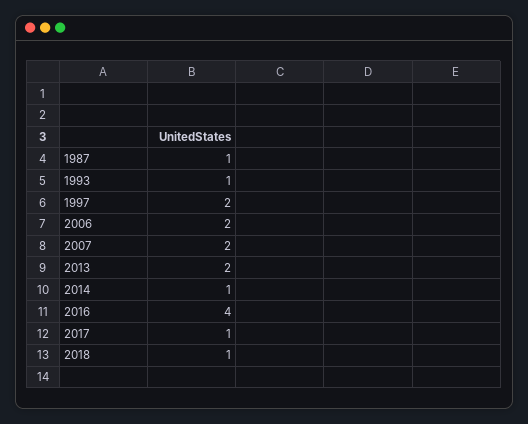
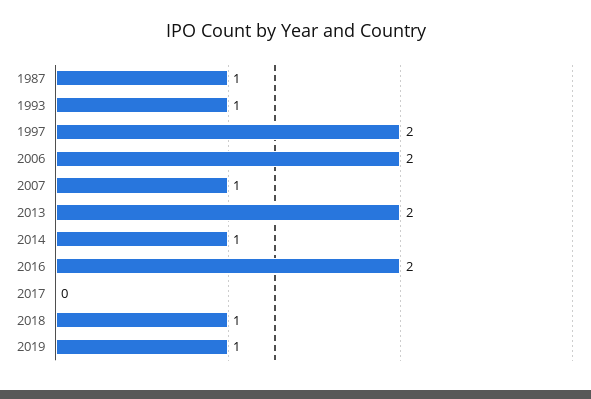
2007: 2 -> 1
2016: 4 -> 2
2017: 1 -> 0
2019: none -> 1

